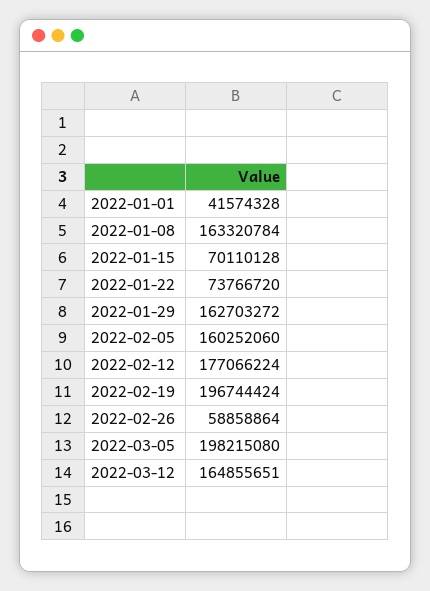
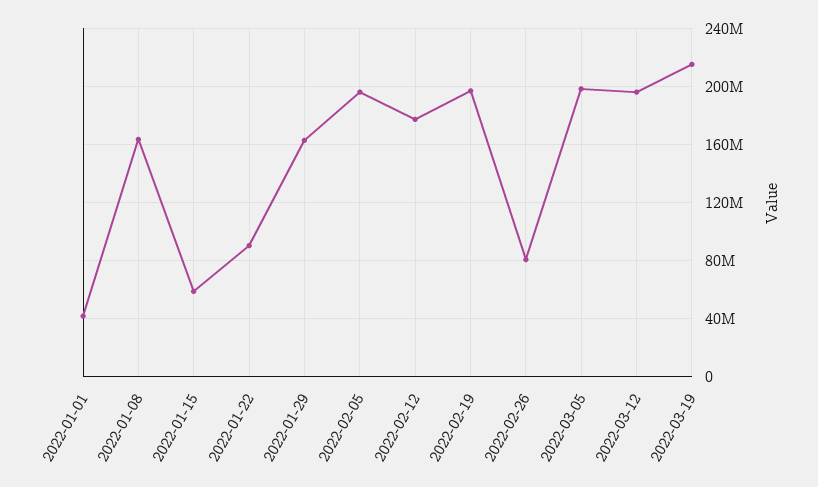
2022-01-15: 70110128 -> 60000000
2022-01-22: 73766720 -> 90000000
2022-02-05: 160252060 -> 195000000
2022-02-26: 58858864 -> 80000000
2022-03-12: 164855651 -> 195000000
2022-03-19: none -> 215000000

